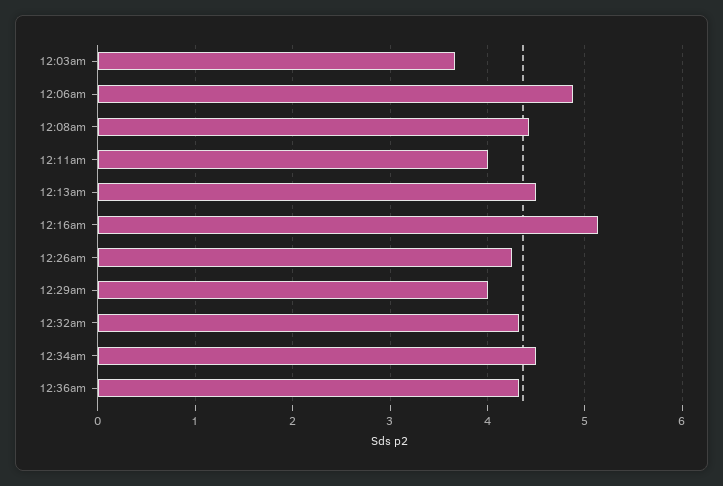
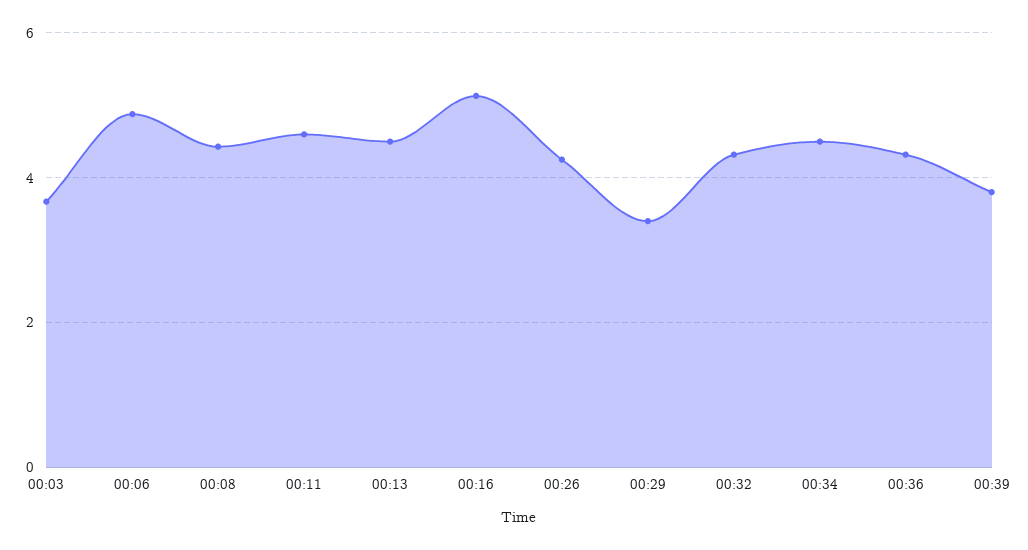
12:11am: 4 -> 4.6
12:29am: 4 -> 3.4
00:39: none -> 3.8

